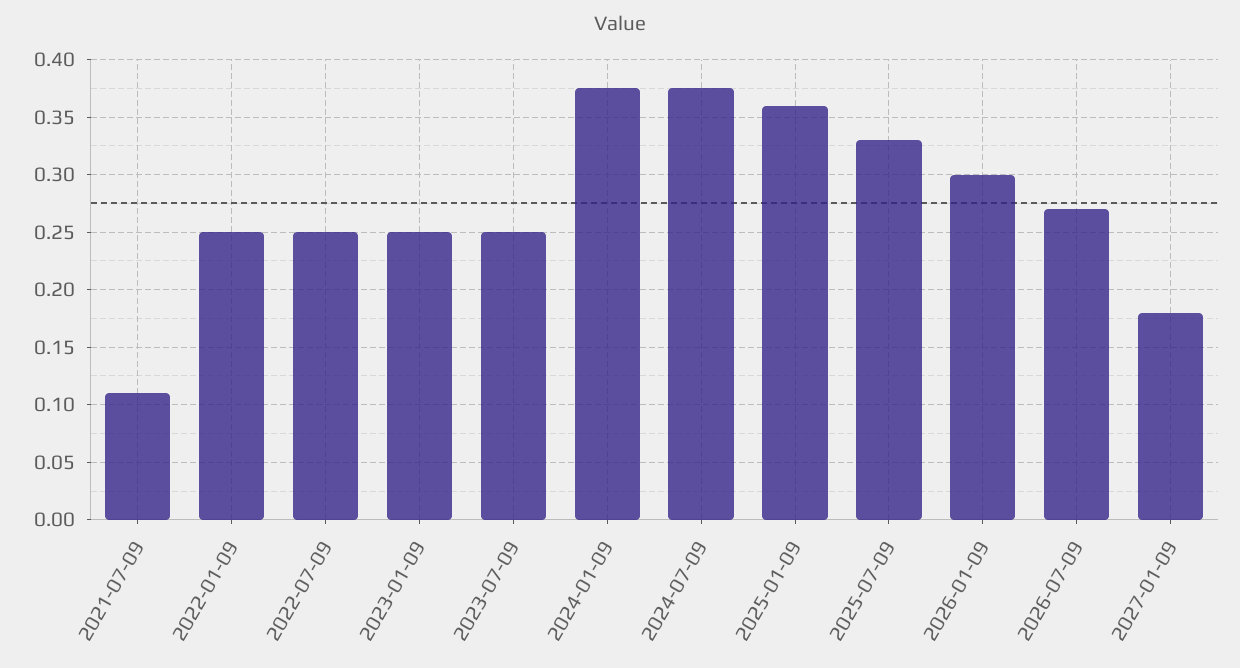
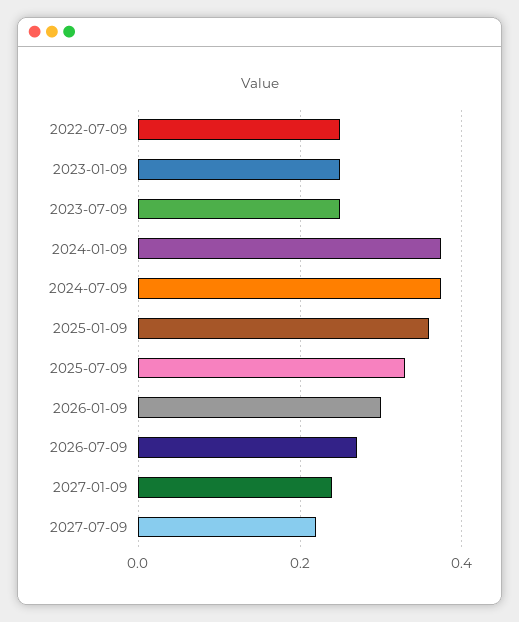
2021-07-09: 0.11 -> none
2022-01-09: 0.25 -> none
2027-01-09: 0.18 -> 0.24
2027-07-09: none -> 0.22

